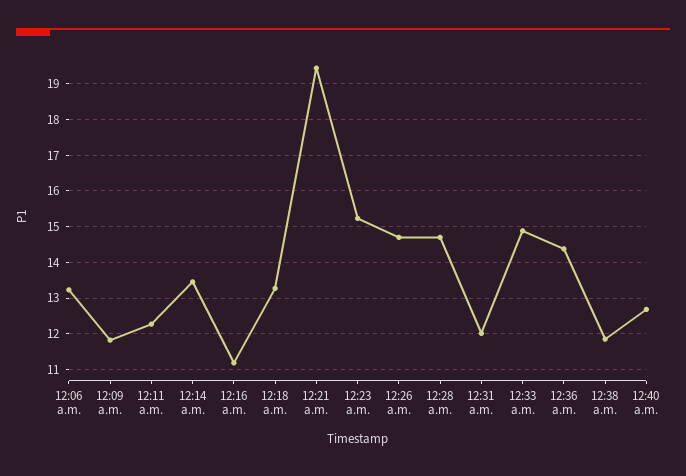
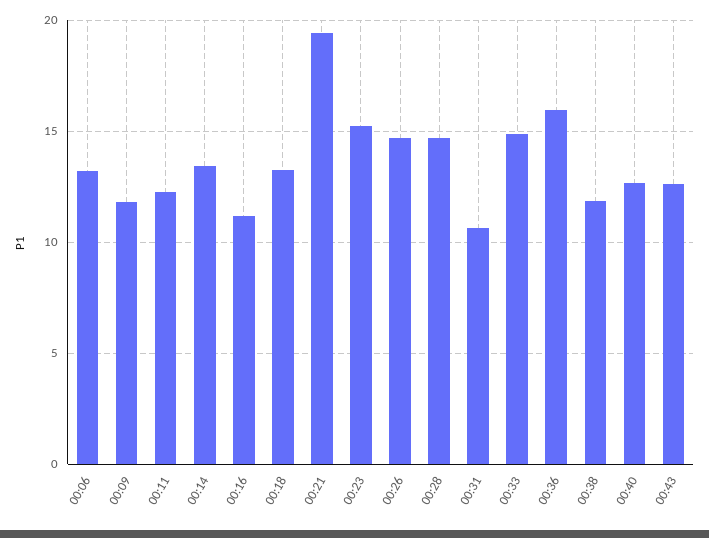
12:31 a.m.: 12 -> 10.5
12:36 a.m.: 14.4 -> 16
00:43: none -> 12.5

